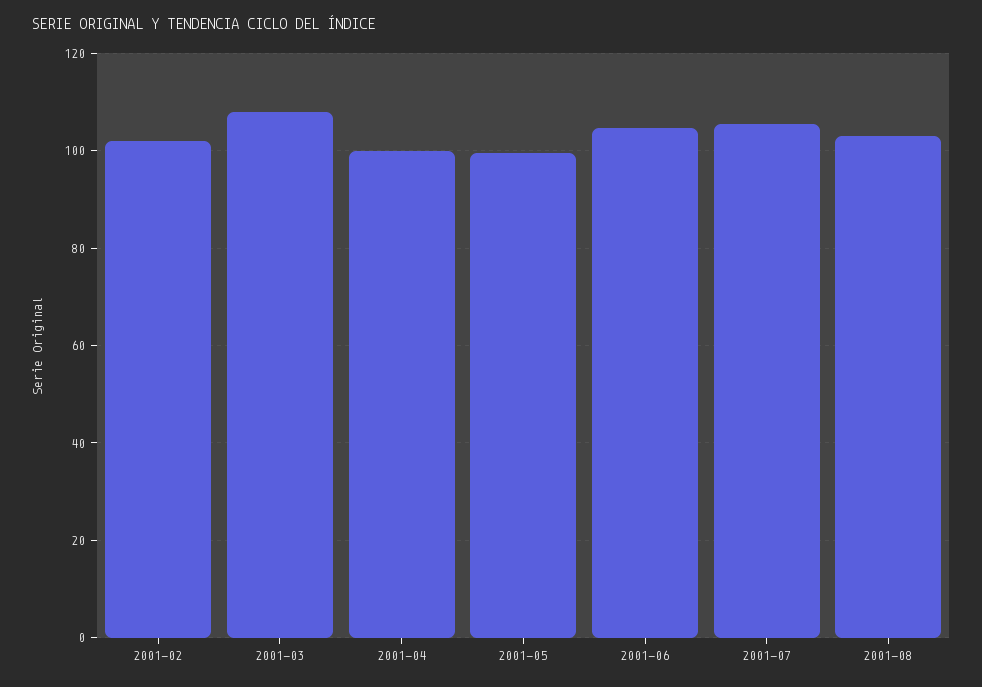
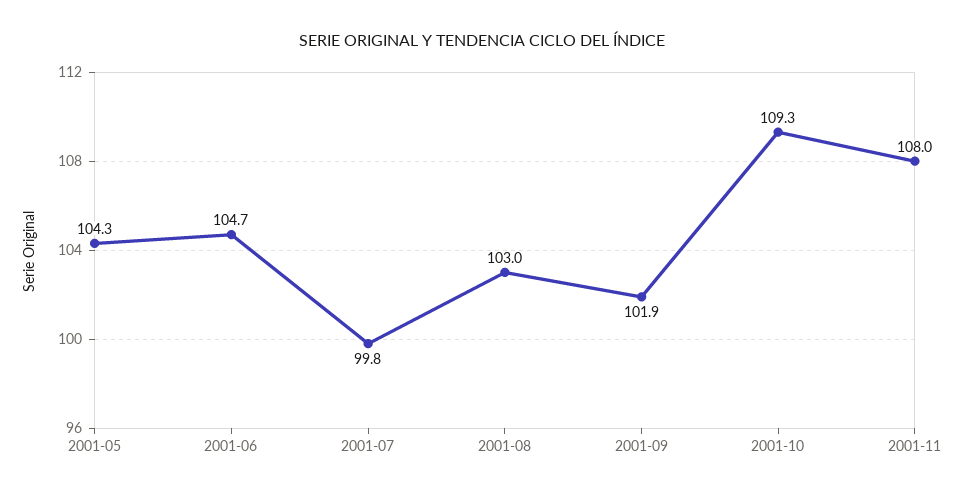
2001-02: 102 -> none
2001-03: 108 -> none
2001-04: 100 -> none
2001-05: 100 -> 104.3
2001-07: 106 -> 99.8
2001-09: none -> 101.9
2001-10: none -> 109.3
2001-11: none -> 108

